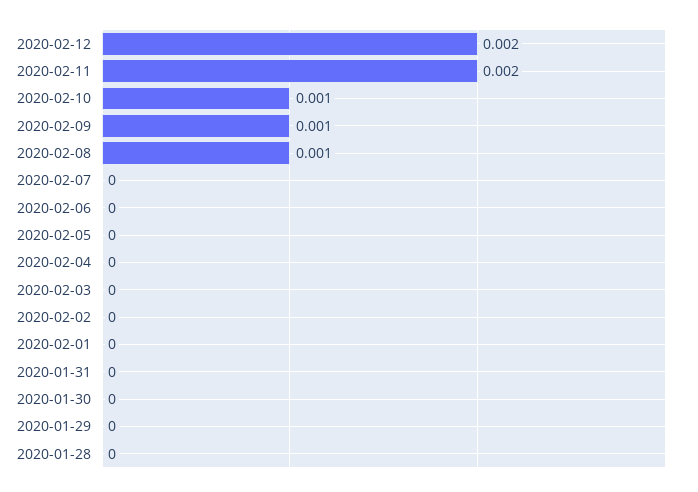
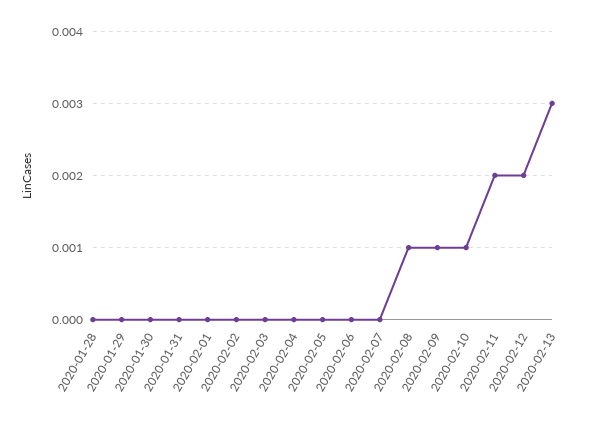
2020-02-13: none -> 0.003

